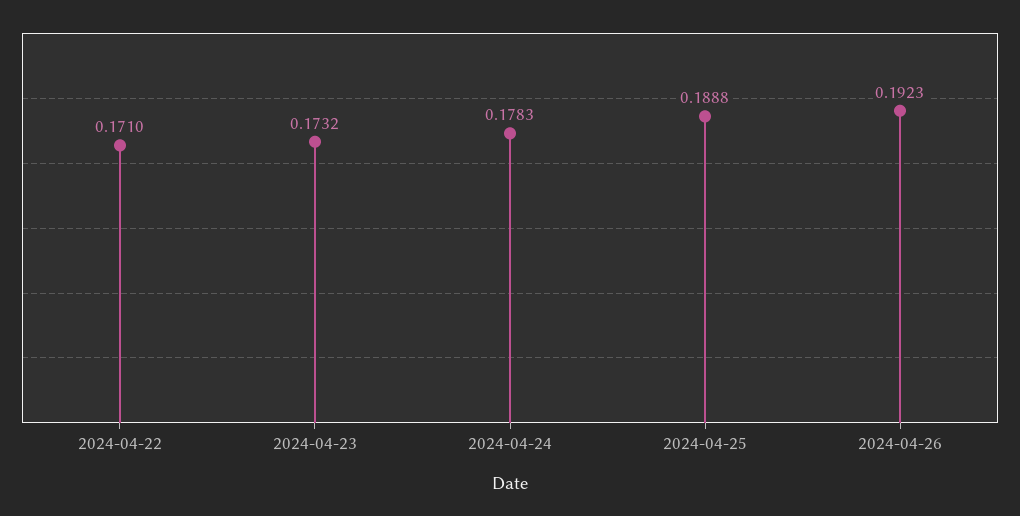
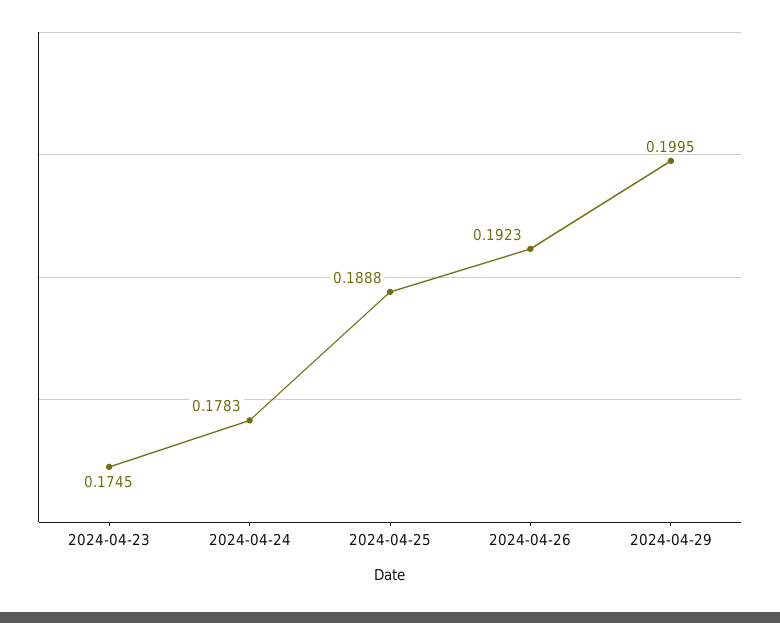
2024-04-22: 0.171 -> none
2024-04-23: 0.1732 -> 0.1745
2024-04-29: none -> 0.1995

